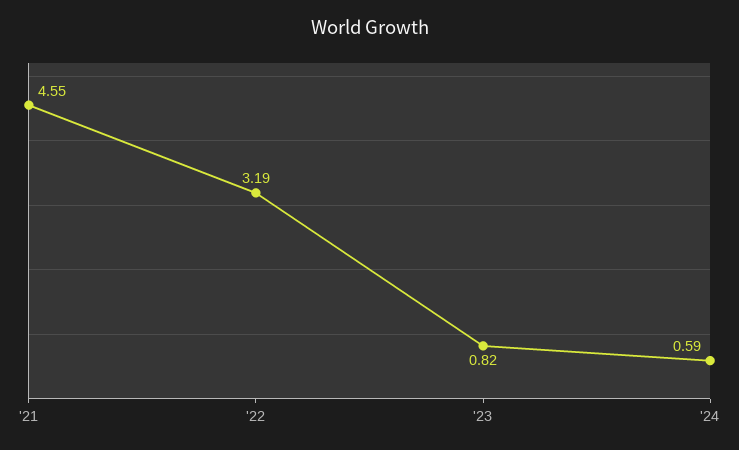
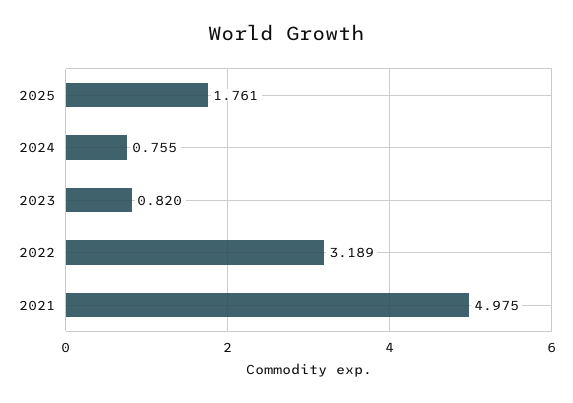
'21: 4.55 -> 4.975
'24: 0.59 -> 0.755
2025: none -> 1.761

